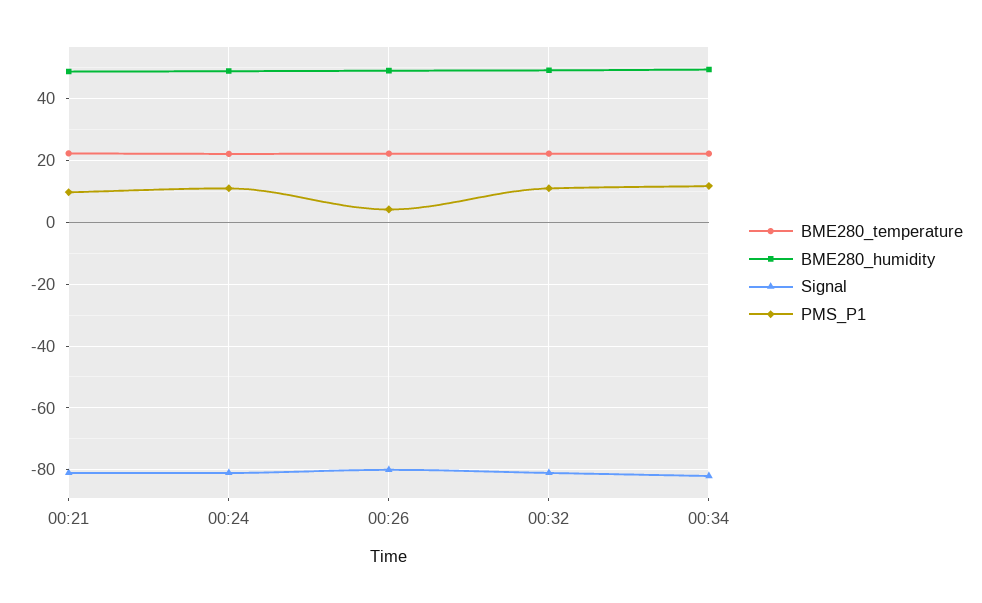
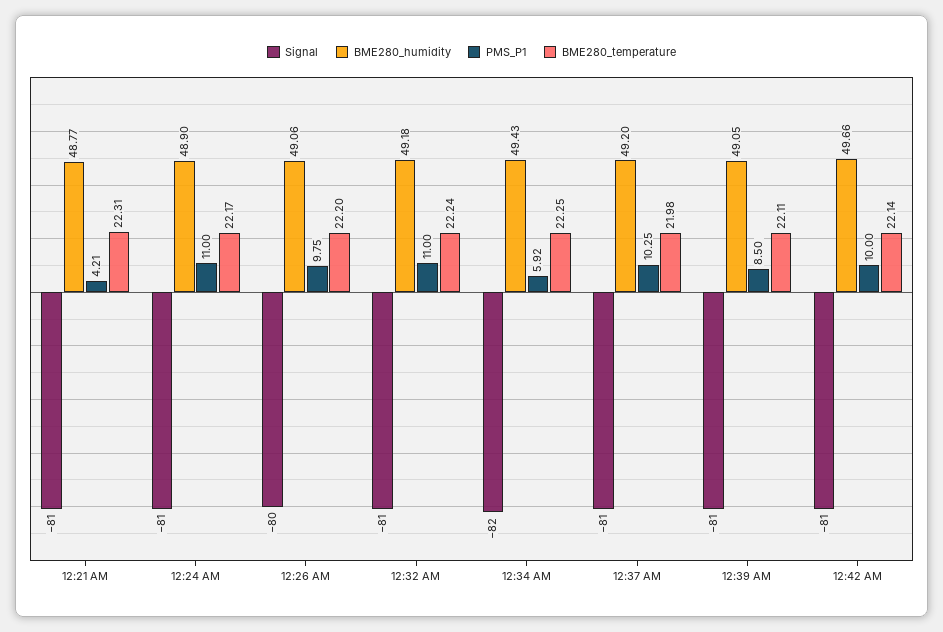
PMS_P1, 00:21: 10 -> 4.21
PMS_P1, 00:26: 4 -> 9.75
PMS_P1, 00:34: 12 -> 5.92
Signal, 12:37 AM: none -> -81
BME280_humidity, 12:37 AM: none -> 49.2
PMS_P1, 12:37 AM: none -> 10.25
BME280_temperature, 12:37 AM: none -> 21.98
Signal, 12:39 AM: none -> -81
BME280_humidity, 12:39 AM: none -> 49.05
PMS_P1, 12:39 AM: none -> 8.5
BME280_temperature, 12:39 AM: none -> 22.11
Signal, 12:42 AM: none -> -81
BME280_humidity, 12:42 AM: none -> 49.66
PMS_P1, 12:42 AM: none -> 10
BME280_temperature, 12:42 AM: none -> 22.14

